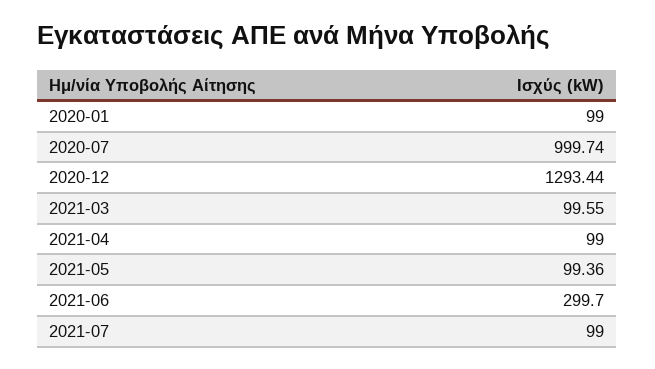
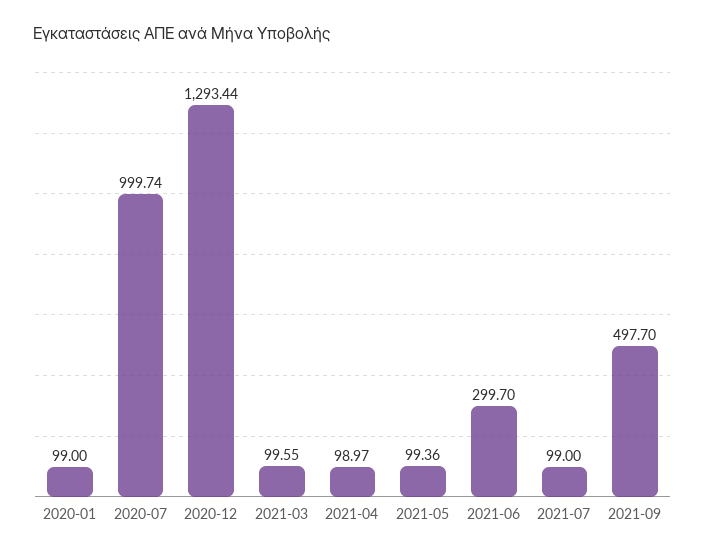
2021-04: 99 -> 98.97
2021-09: none -> 497.7

